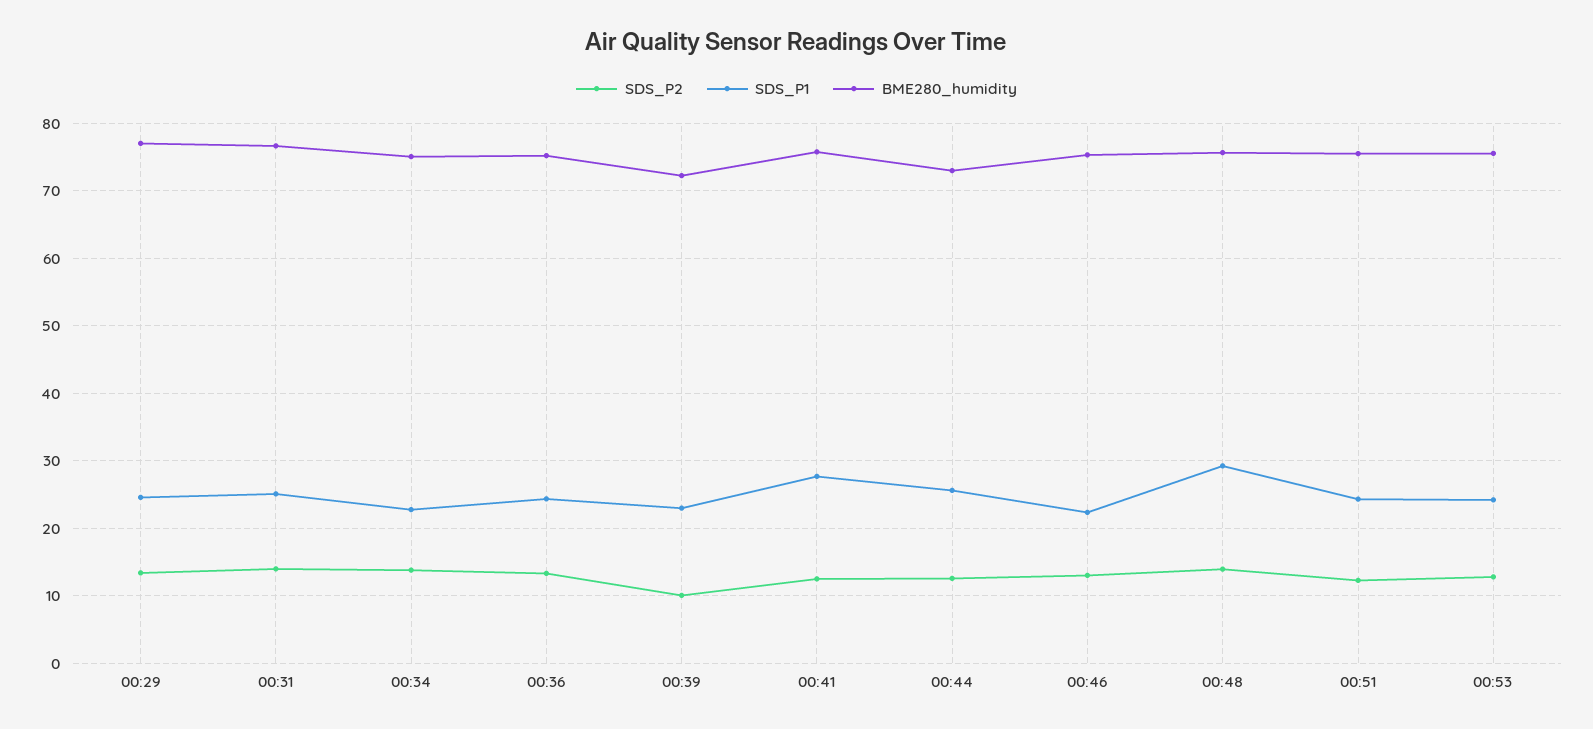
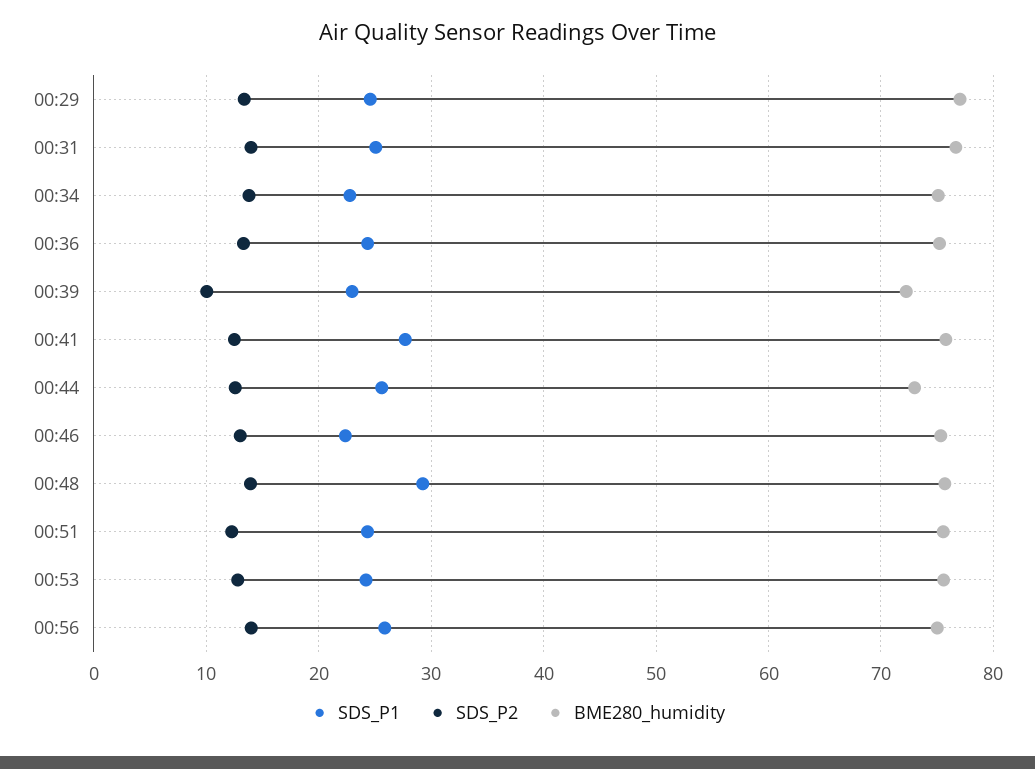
SDS_P1, 00:56: none -> 26
SDS_P2, 00:56: none -> 14
BME280_humidity, 00:56: none -> 75

